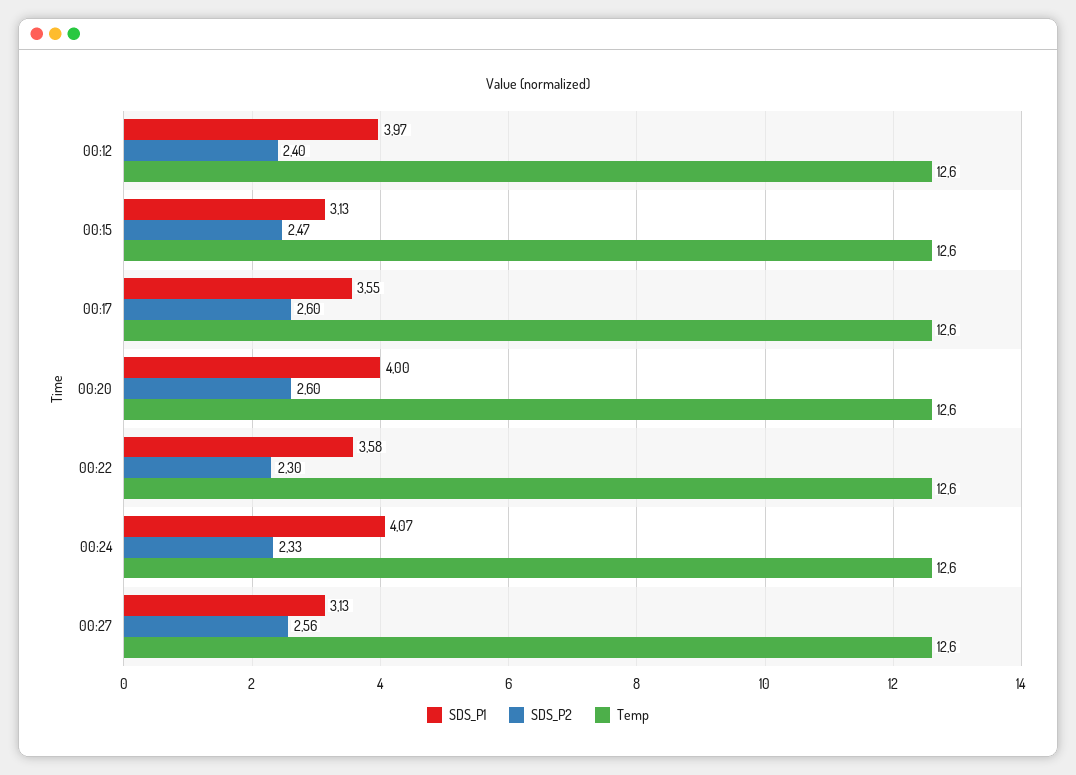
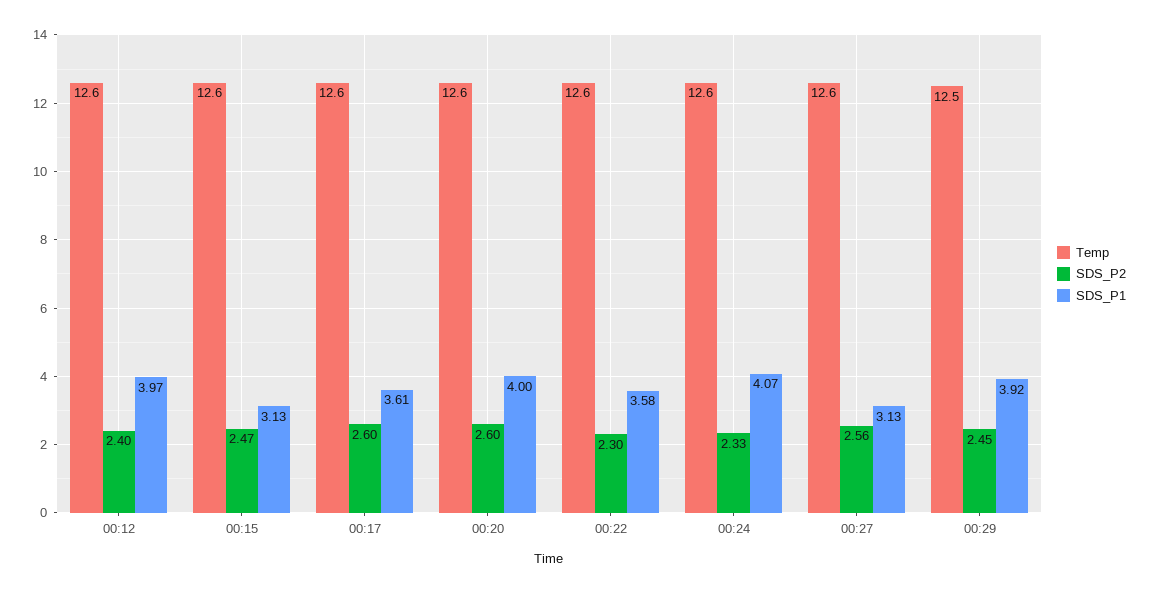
SDS_P1, 00:17: 3.55 -> 3.61
Temp, 00:29: none -> 12.5
SDS_P2, 00:29: none -> 2.45
SDS_P1, 00:29: none -> 3.92

